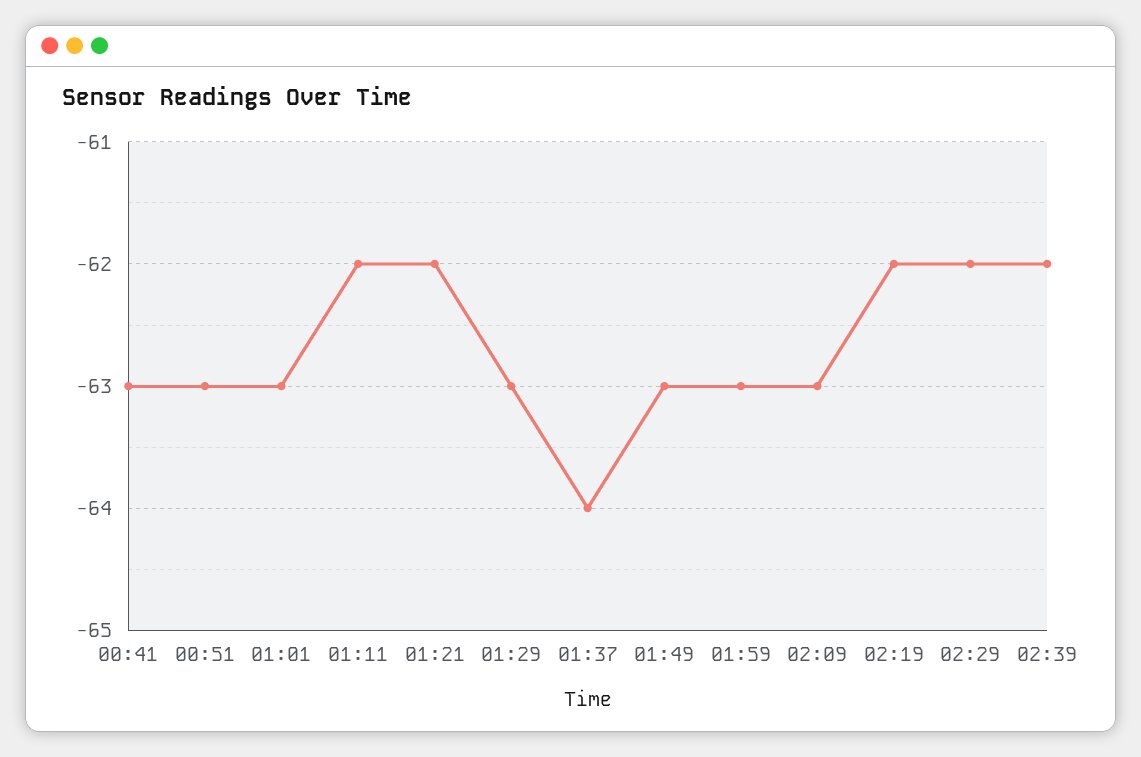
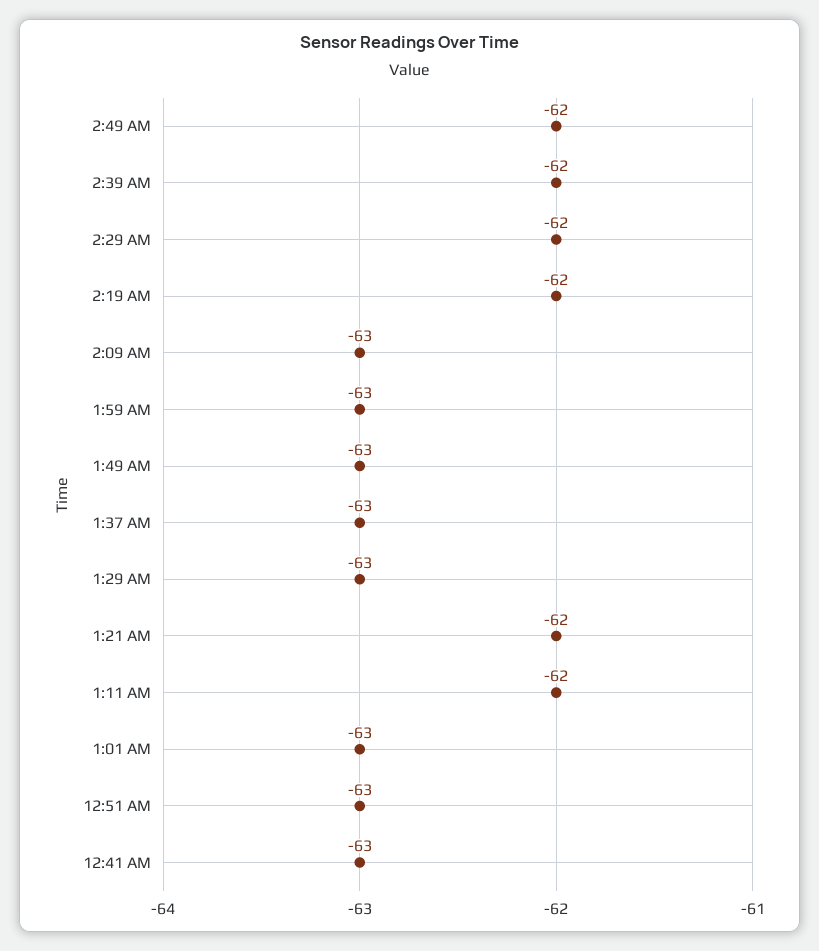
01:37: -64 -> -63
2:49 AM: none -> -62

